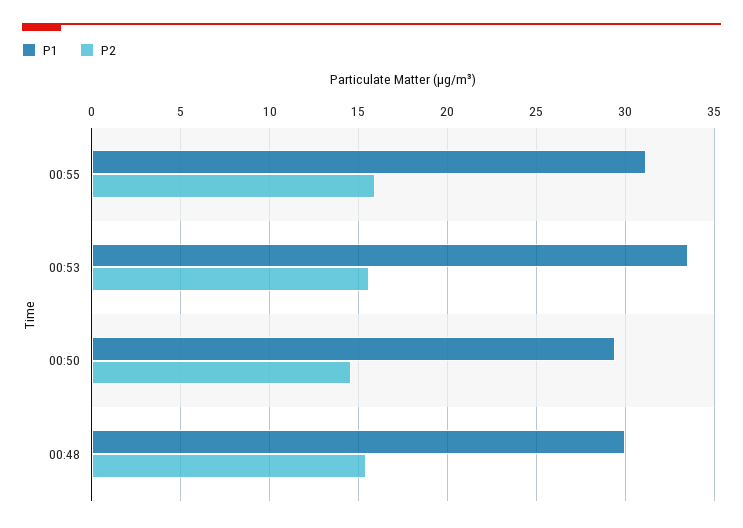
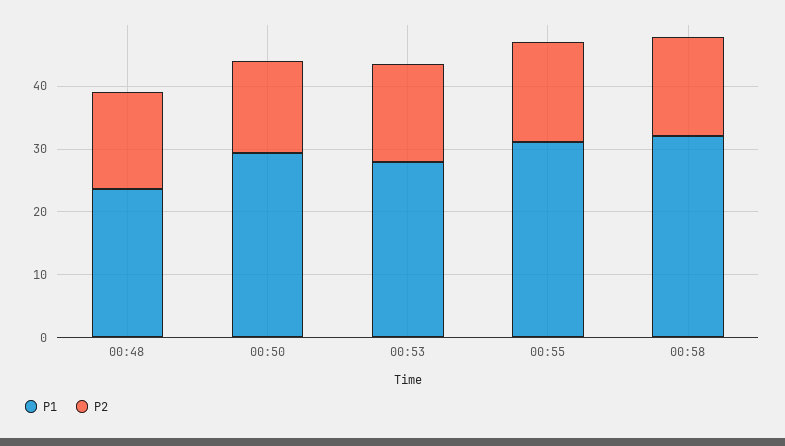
P1, 00:53: 33.5 -> 28
P1, 00:48: 30 -> 24
P1, 00:58: none -> 32
P2, 00:58: none -> 16

